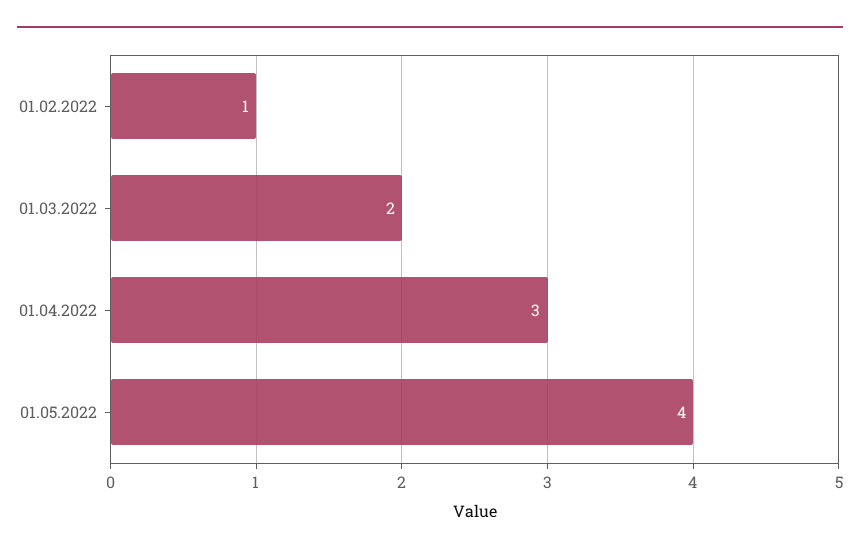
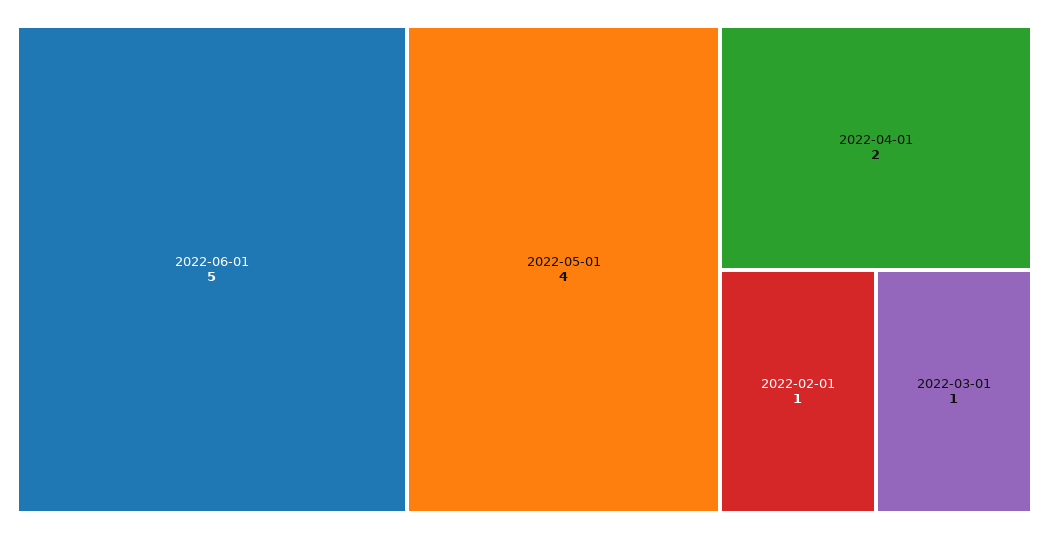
01.03.2022: 2 -> 1
01.04.2022: 3 -> 2
2022-06-01: none -> 5

